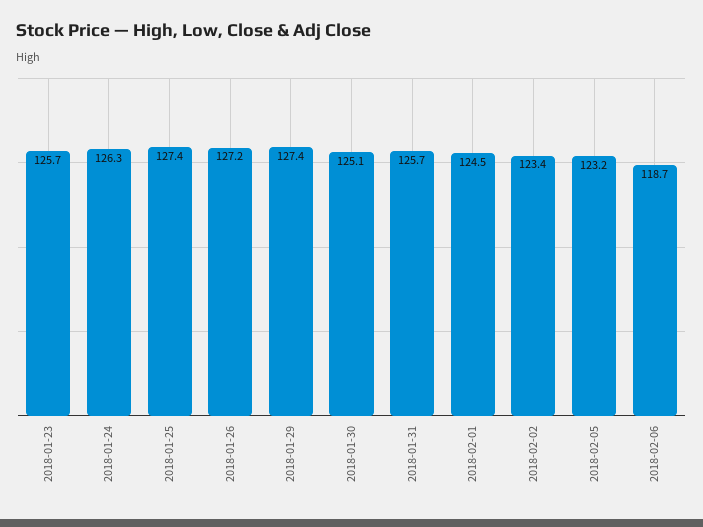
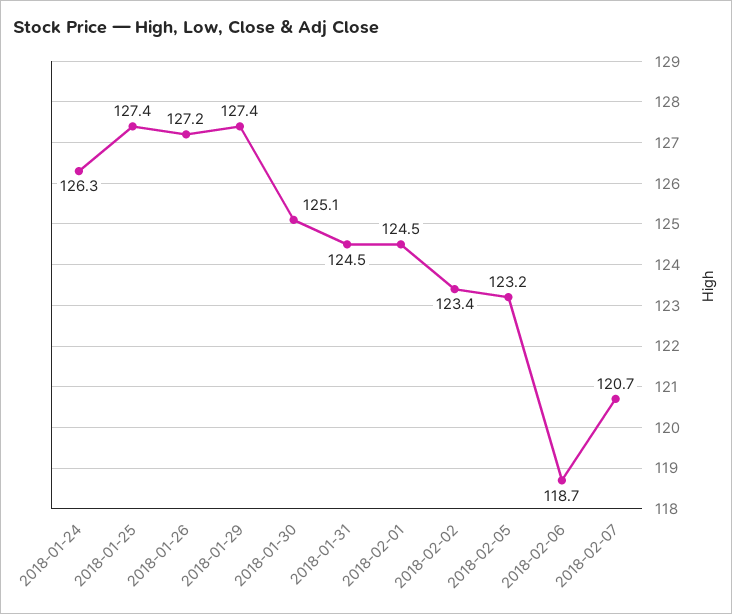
2018-01-23: 125.7 -> none
2018-01-31: 125.7 -> 124.5
2018-02-07: none -> 120.7

